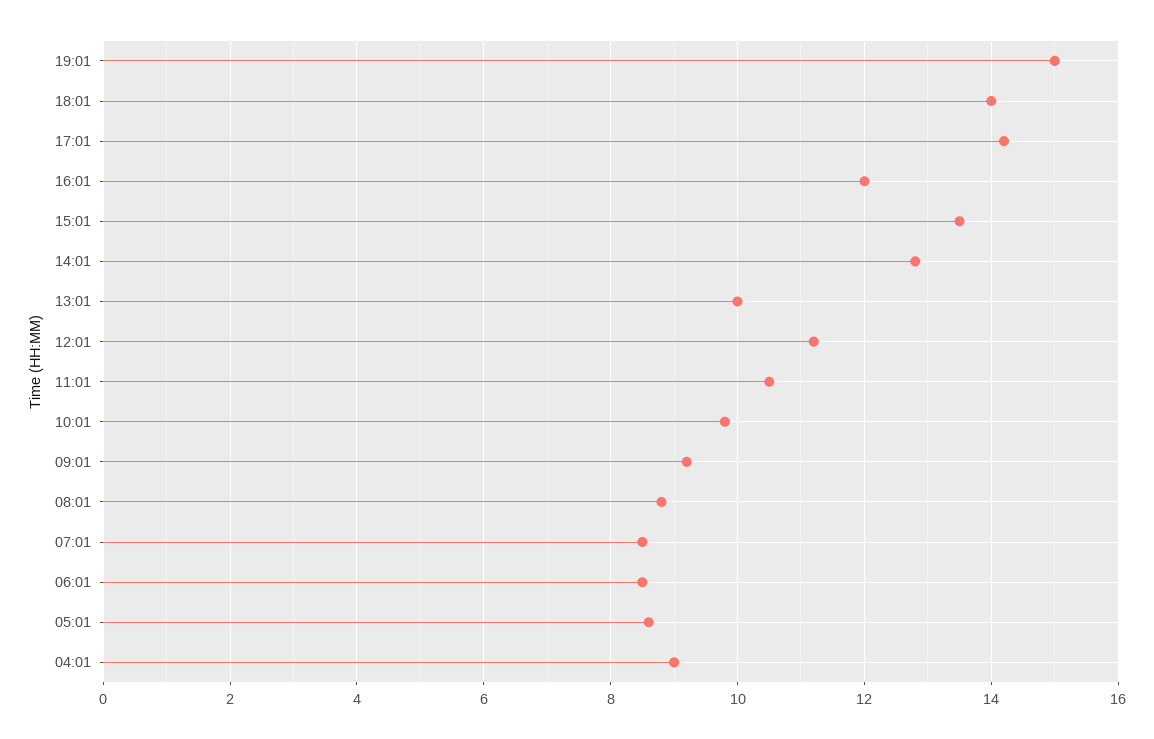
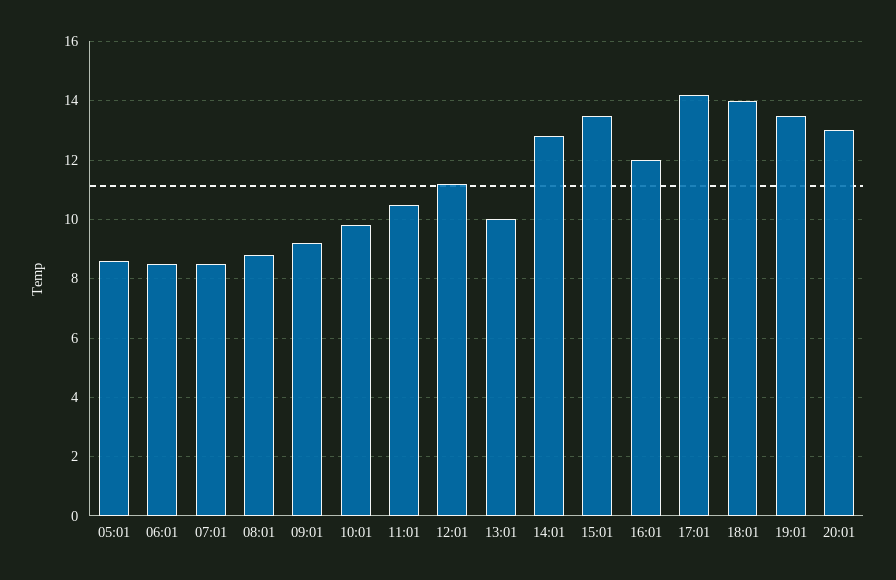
19:01: 15 -> 13.5
04:01: 9 -> none
20:01: none -> 13

